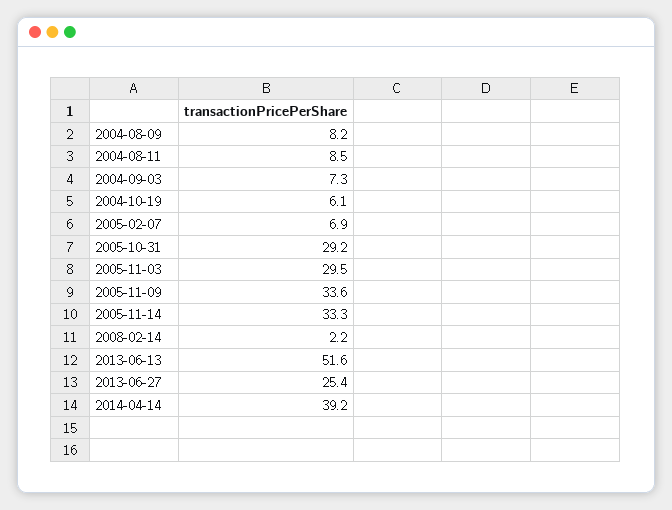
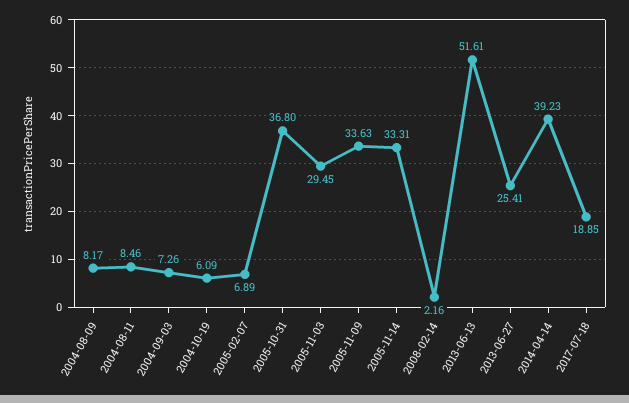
2005-10-31: 29.2 -> 36.8
2017-07-18: none -> 18.85

